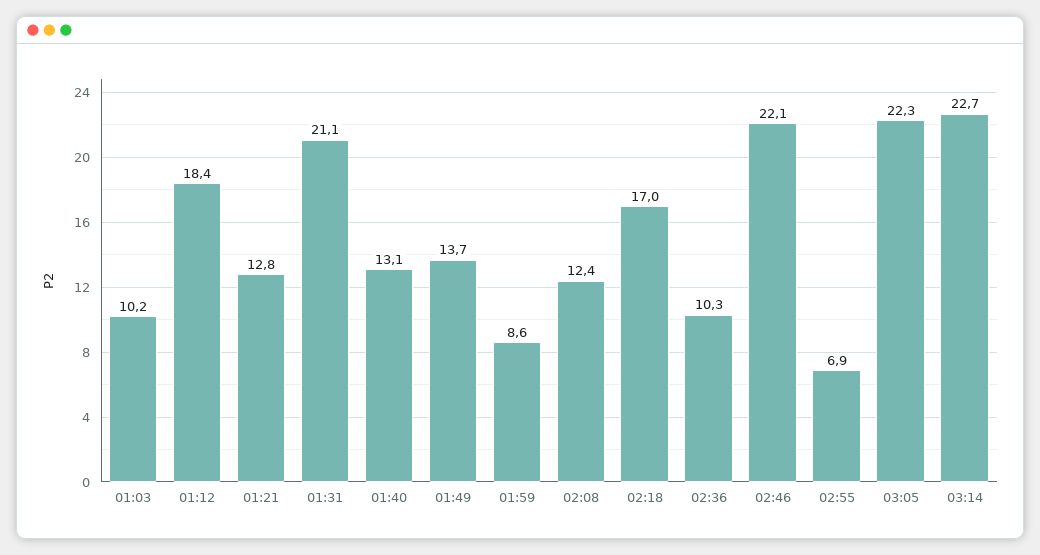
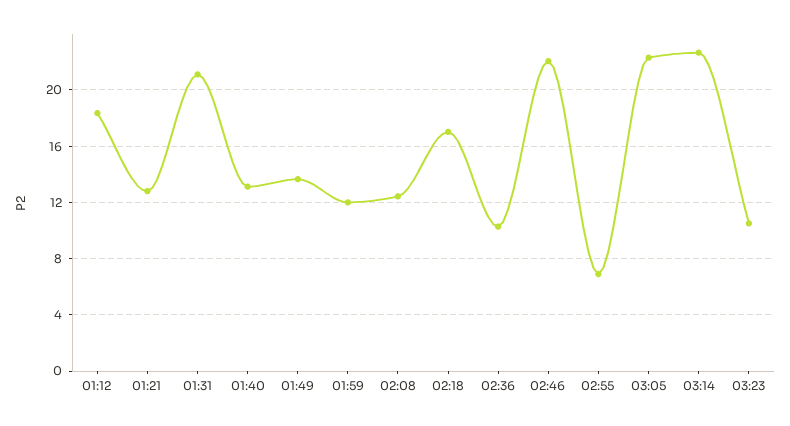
01:03: 10.2 -> none
01:59: 8.6 -> 12
03:23: none -> 10.5

